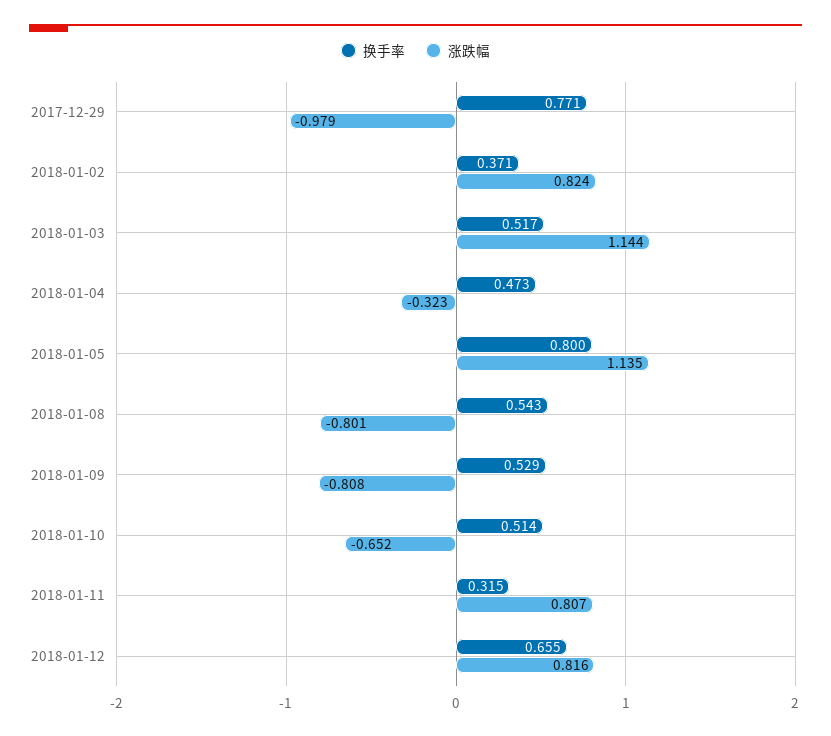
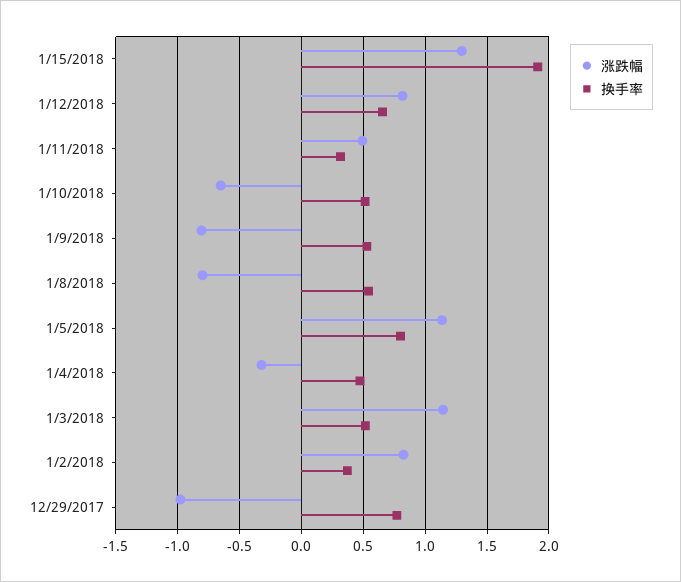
涨跌幅, 2018-01-11: 0.807 -> 0.5
涨跌幅, 1/15/2018: none -> 1.3
换手率, 1/15/2018: none -> 1.9

